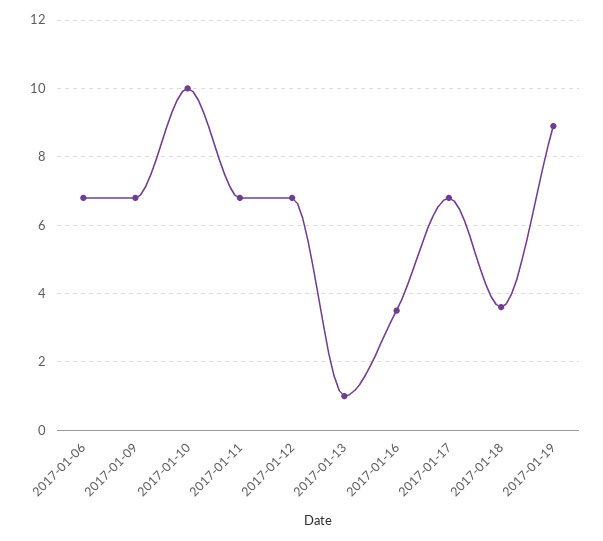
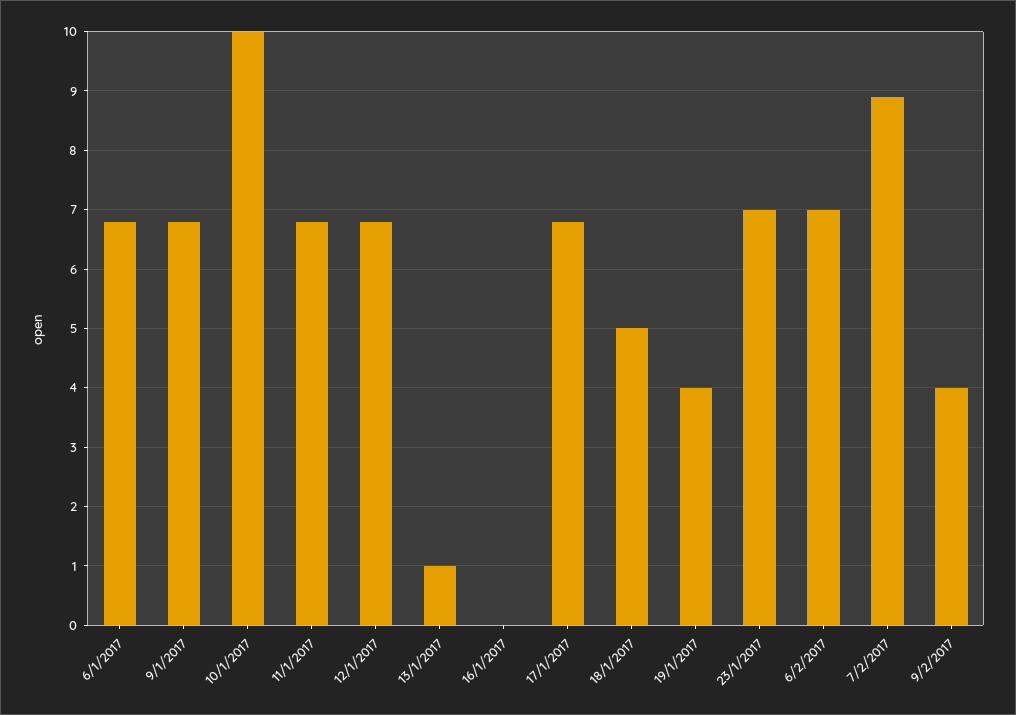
2017-01-16: 3.5 -> 0
2017-01-18: 3.5 -> 5
2017-01-19: 9 -> 4
23/1/2017: none -> 7
6/2/2017: none -> 7
7/2/2017: none -> 9
9/2/2017: none -> 4

